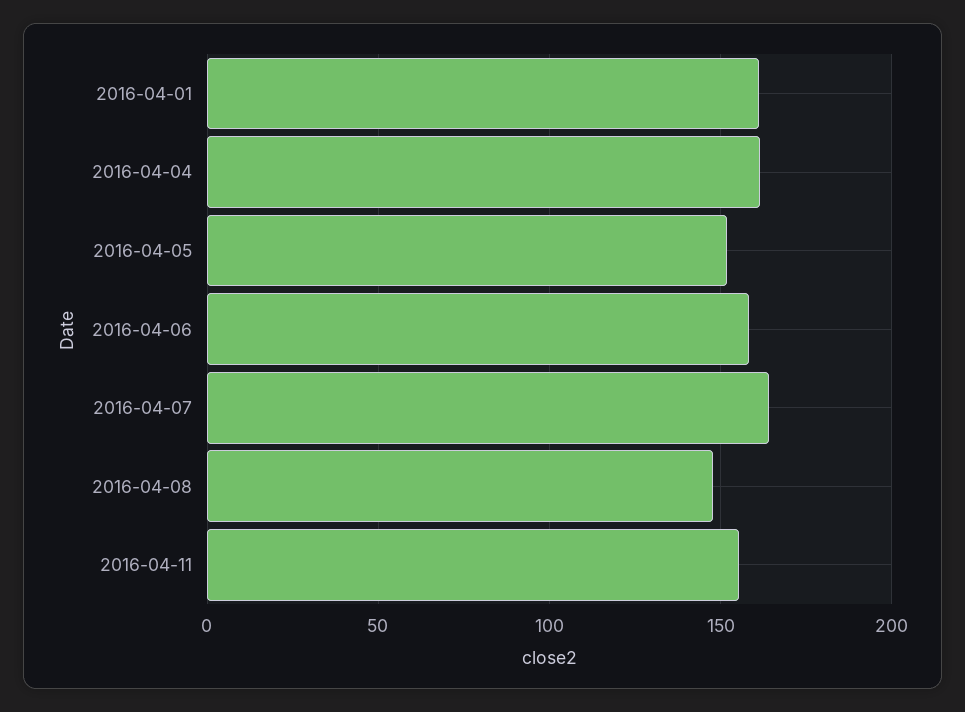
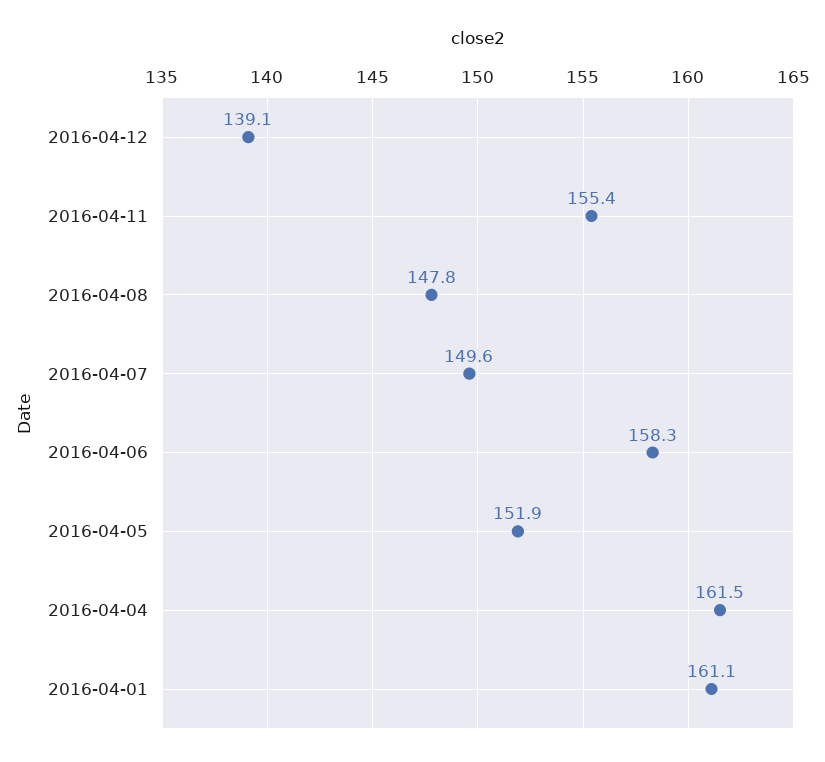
2016-04-07: 165 -> 149.6
2016-04-12: none -> 139.1

